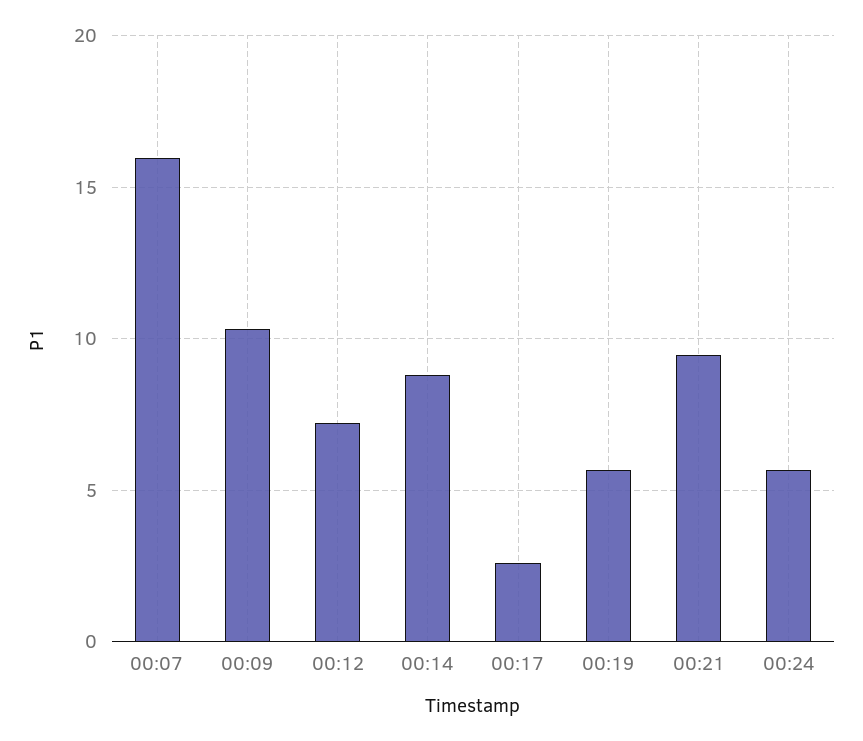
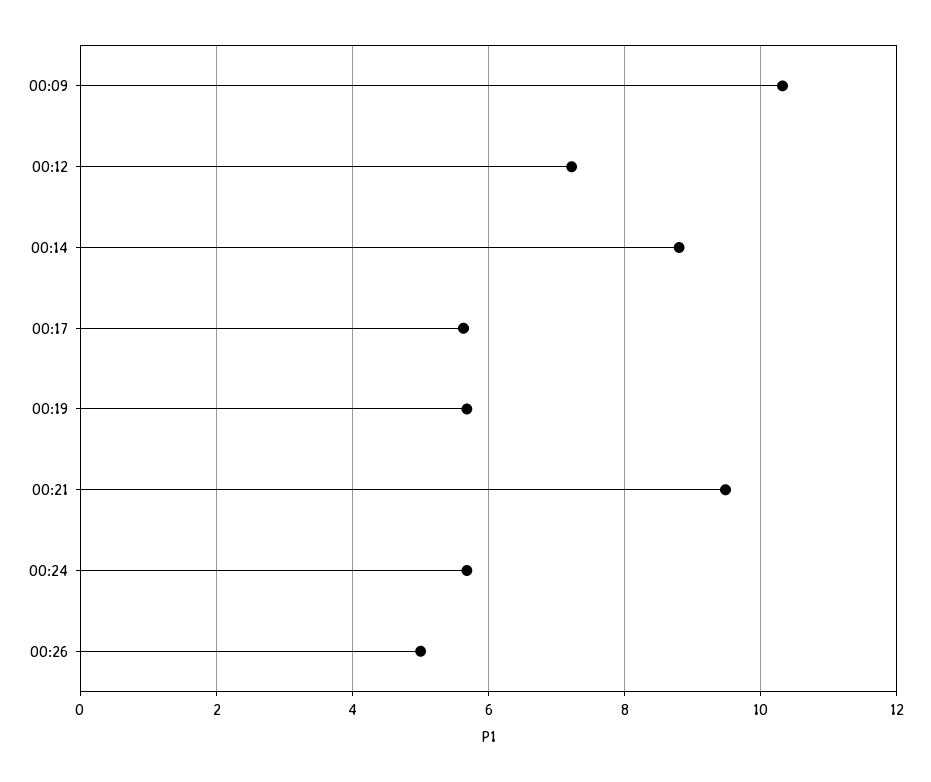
00:07: 16 -> none
00:17: 2.5 -> 5.6
00:26: none -> 5

